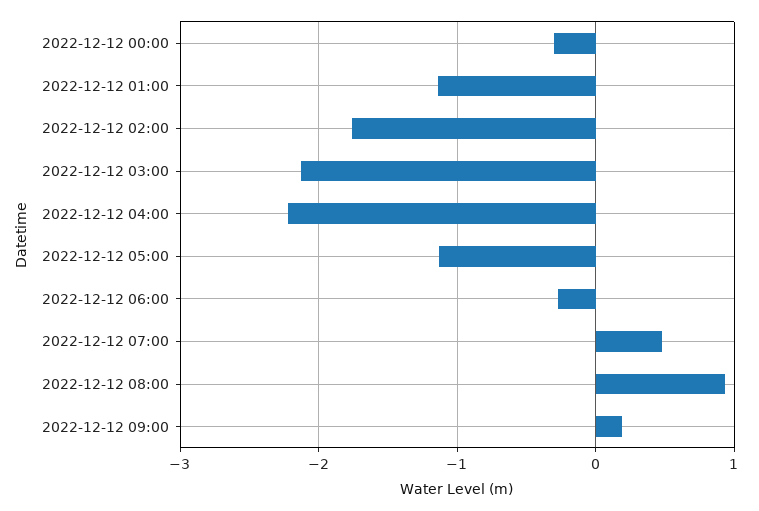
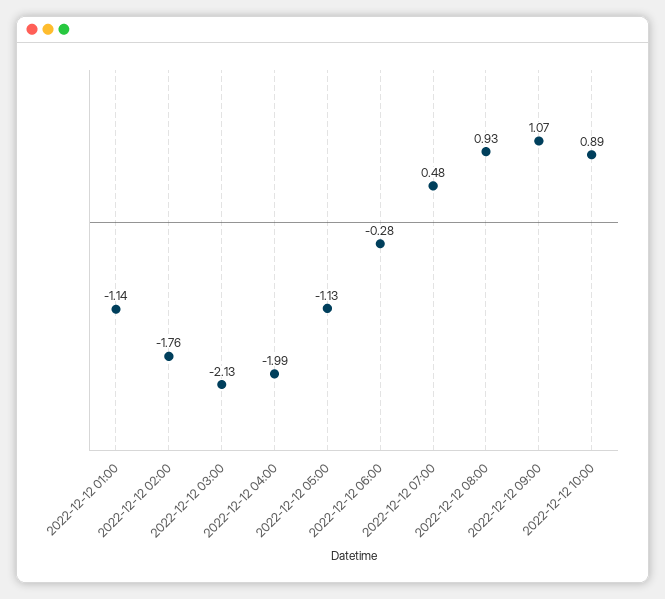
2022-12-12 00:00: -0.3 -> none
2022-12-12 04:00: -2.2 -> -1.99
2022-12-12 09:00: 0.2 -> 1.07
2022-12-12 10:00: none -> 0.89

